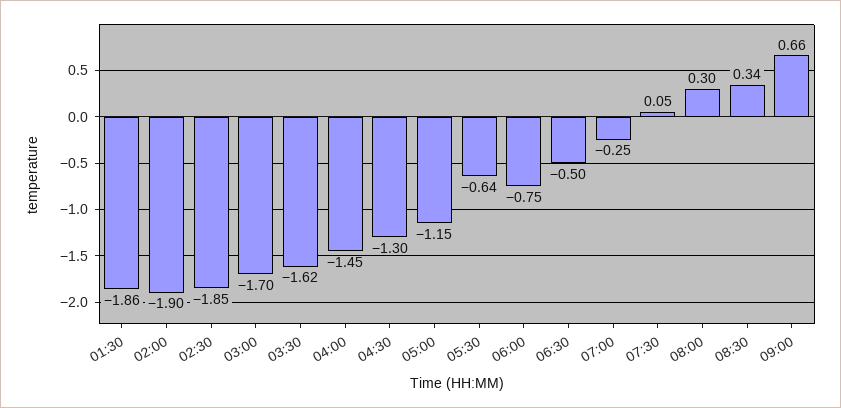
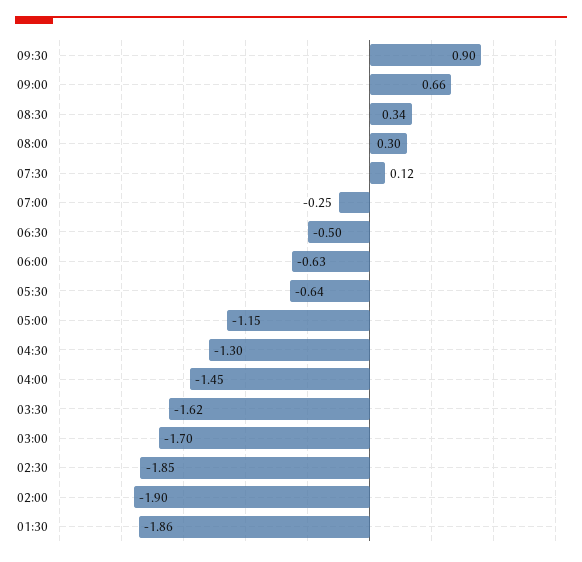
06:00: -0.75 -> -0.63
07:30: 0.05 -> 0.12
09:30: none -> 0.9

